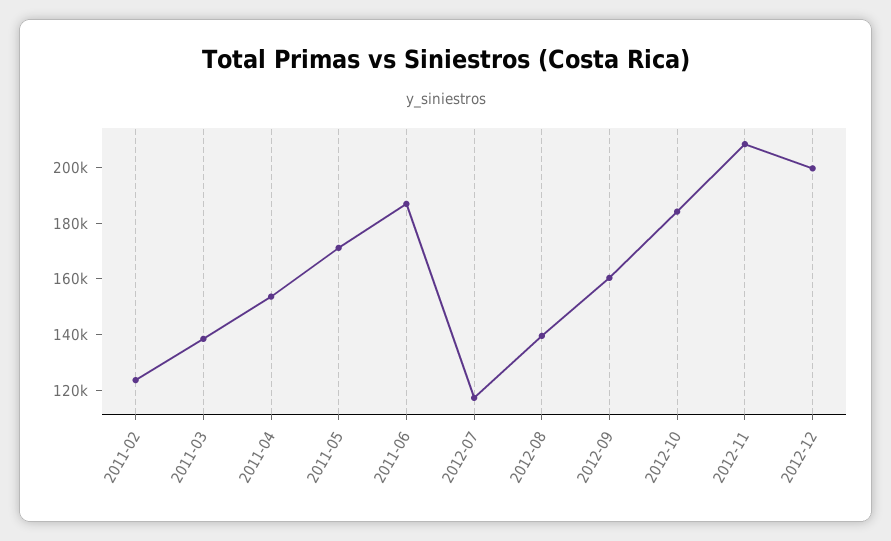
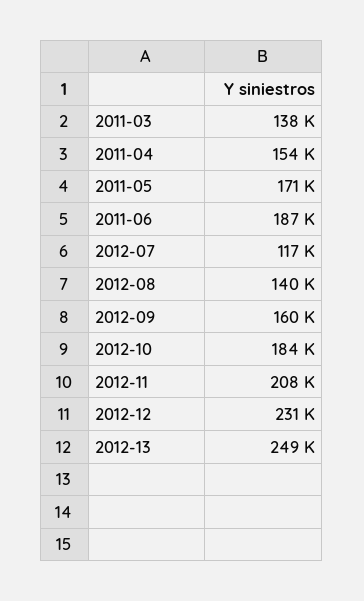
2011-02: 125000 -> none
2012-12: 200000 -> 231000
2012-13: none -> 249000

